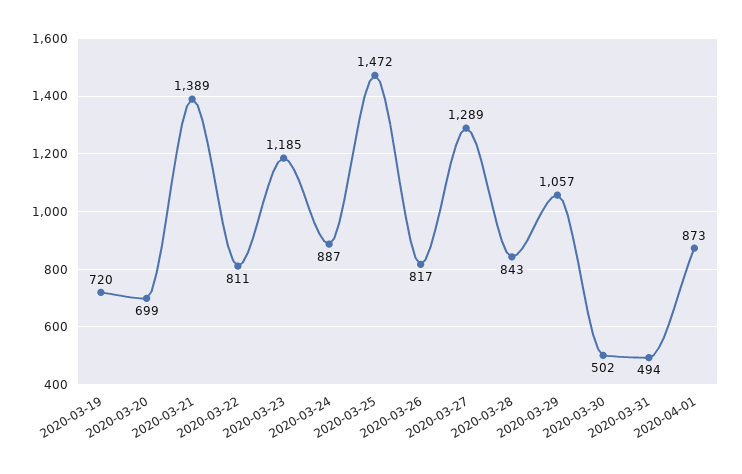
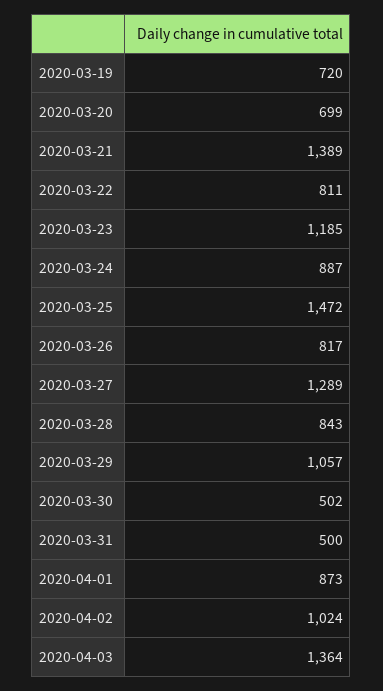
2020-03-31: 494 -> 500
2020-04-02: none -> 1024
2020-04-03: none -> 1364

